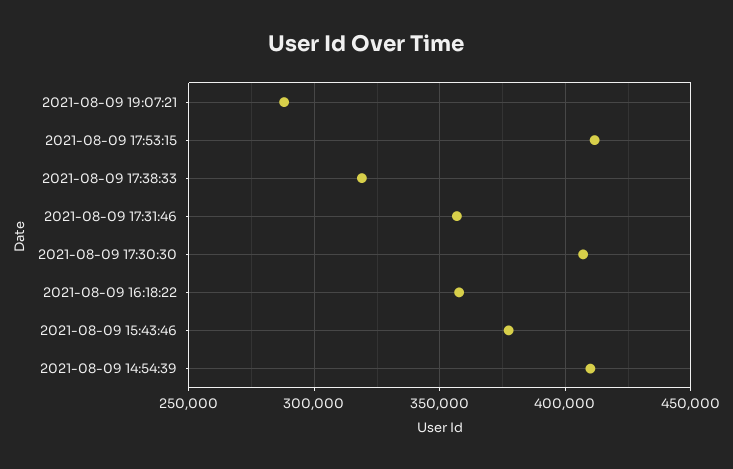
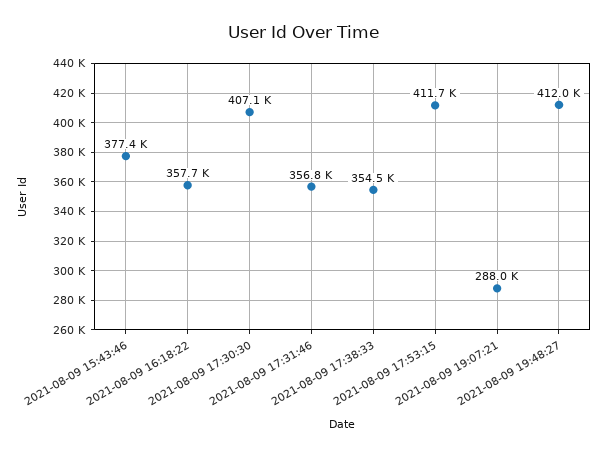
2021-08-09 17:38:33: 320000 -> 354500
2021-08-09 14:54:39: 410000 -> none
2021-08-09 19:48:27: none -> 412000

